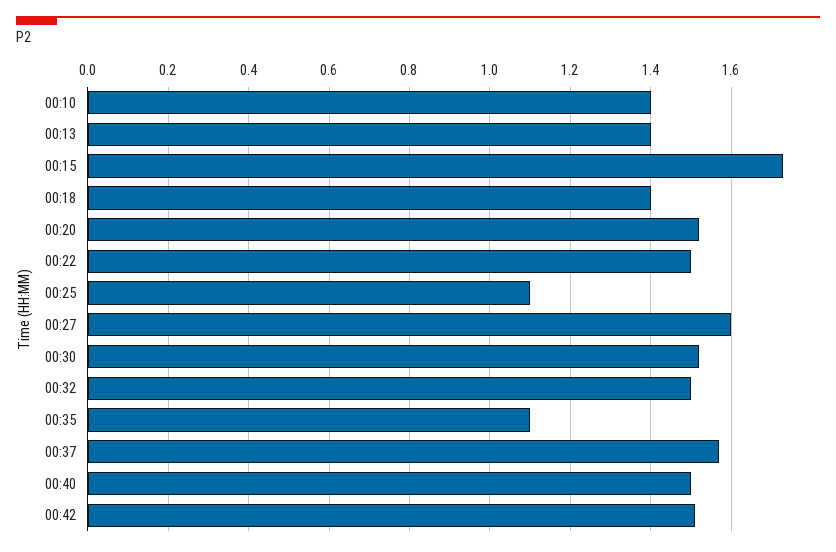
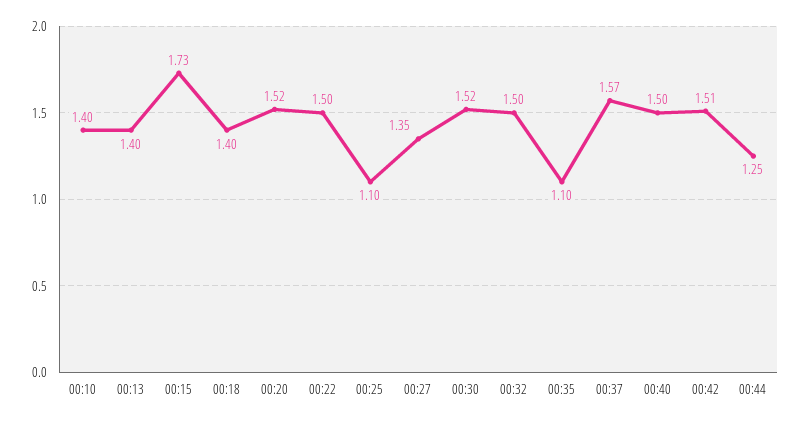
00:27: 1.6 -> 1.35
00:44: none -> 1.25

